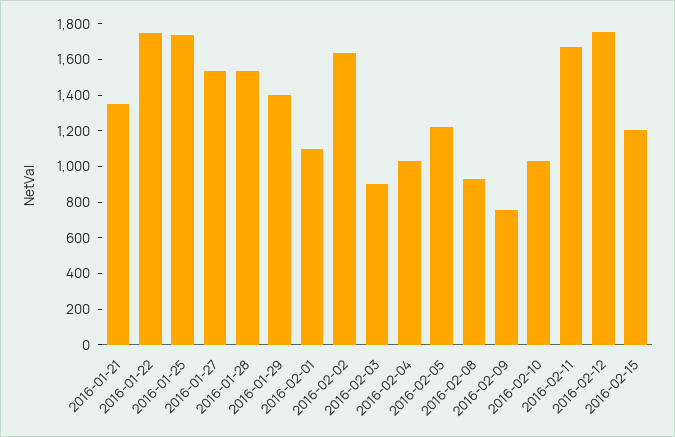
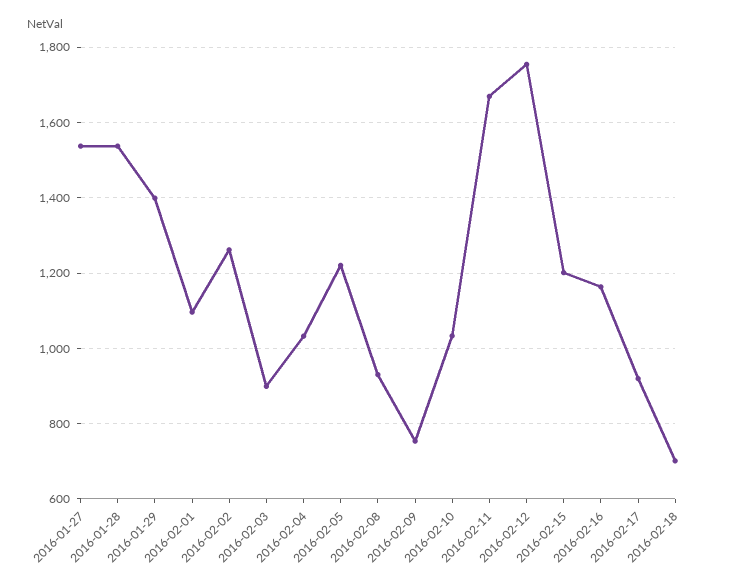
2016-01-21: 1350 -> none
2016-01-22: 1750 -> none
2016-01-25: 1750 -> none
2016-02-02: 1650 -> 1260
2016-02-16: none -> 1160
2016-02-17: none -> 920
2016-02-18: none -> 700

